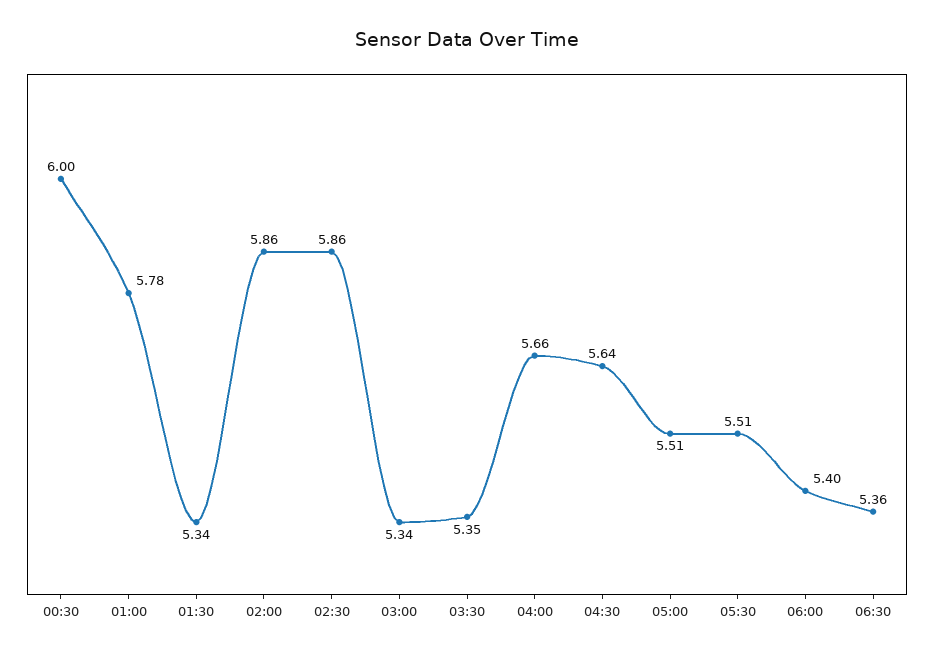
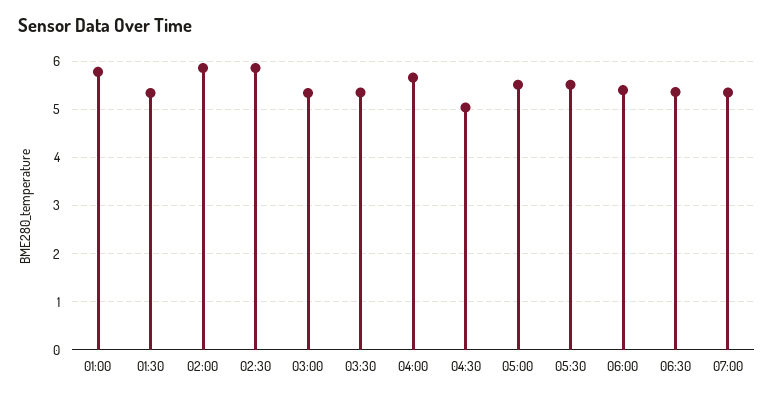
00:30: 6 -> none
04:30: 5.64 -> 5
07:00: none -> 5.4

